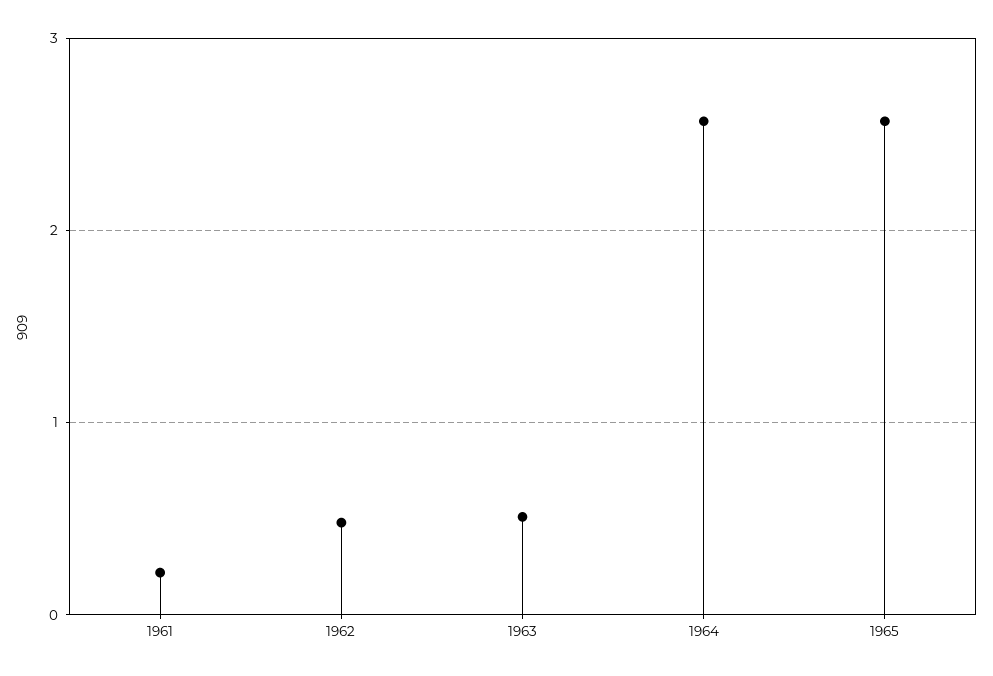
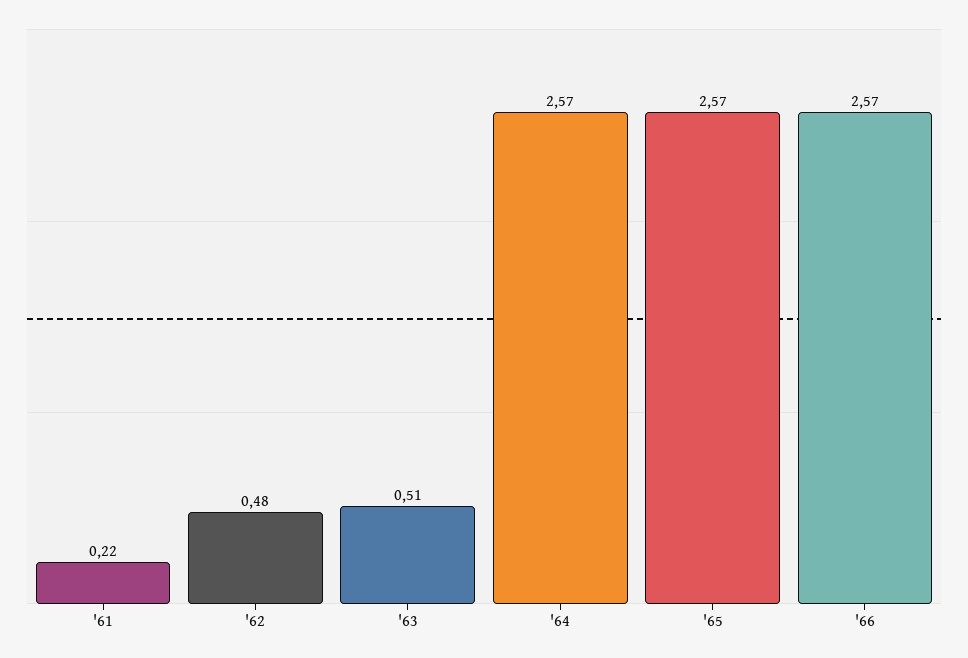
'66: none -> 2.57

